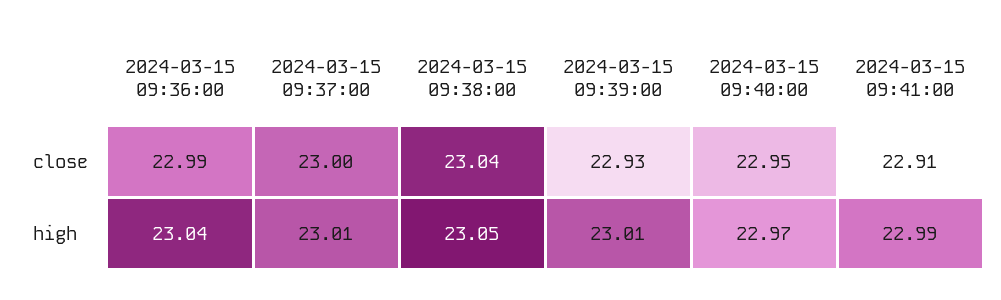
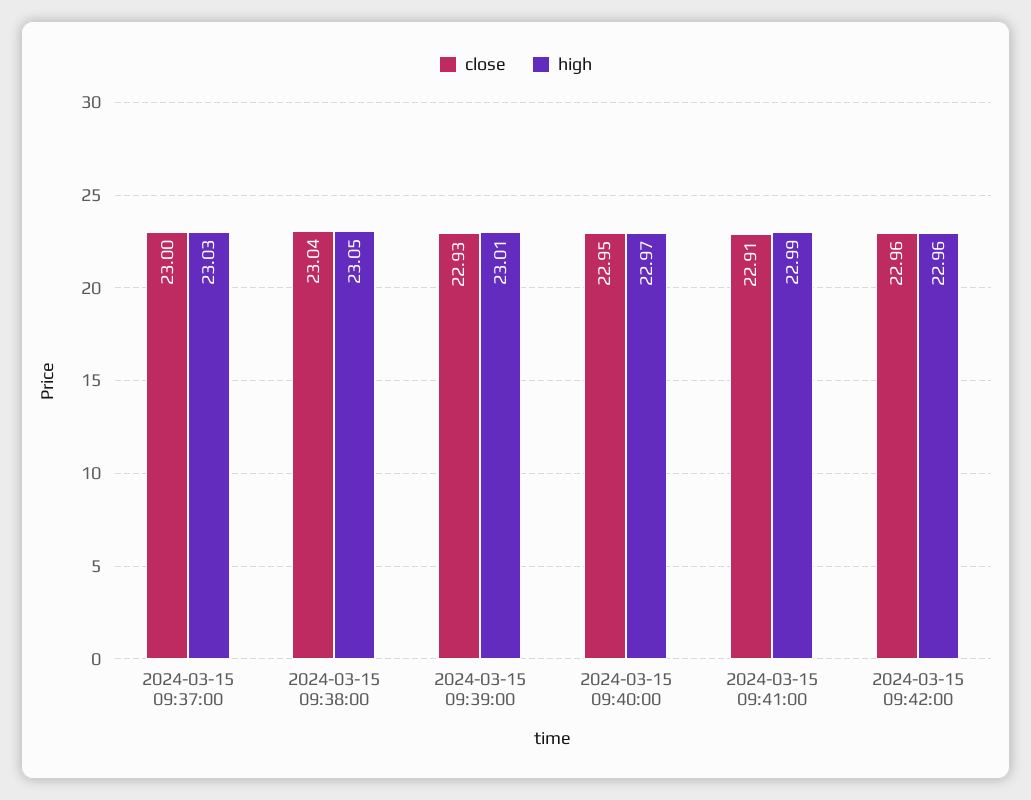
close, 2024-03-15 09:36:00: 22.99 -> none
high, 2024-03-15 09:36:00: 23.04 -> none
high, 2024-03-15 09:37:00: 23.01 -> 23.03
close, 2024-03-15 09:42:00: none -> 22.96
high, 2024-03-15 09:42:00: none -> 22.96

